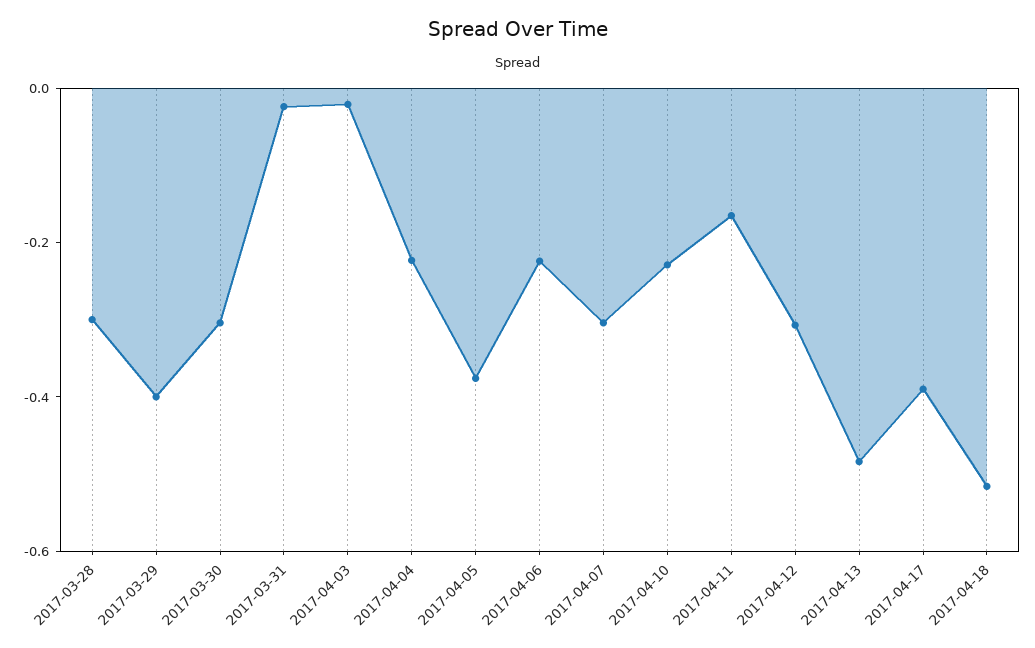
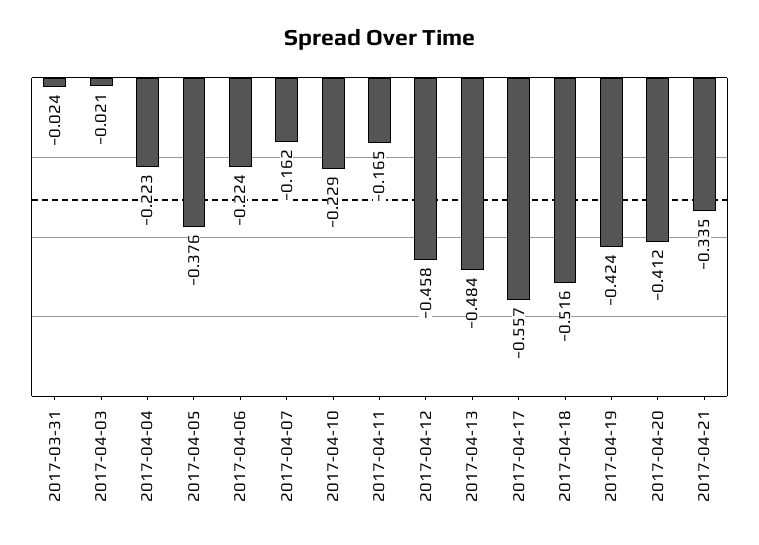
2017-03-28: -0.3 -> none
2017-03-29: -0.4 -> none
2017-03-30: -0.3 -> none
2017-04-07: -0.3 -> -0.162
2017-04-12: -0.3 -> -0.458
2017-04-17: -0.4 -> -0.557
2017-04-19: none -> -0.424
2017-04-20: none -> -0.412
2017-04-21: none -> -0.335

